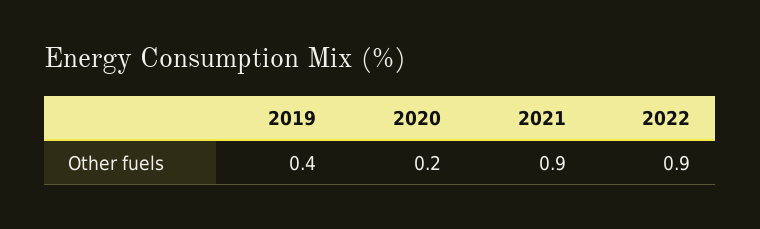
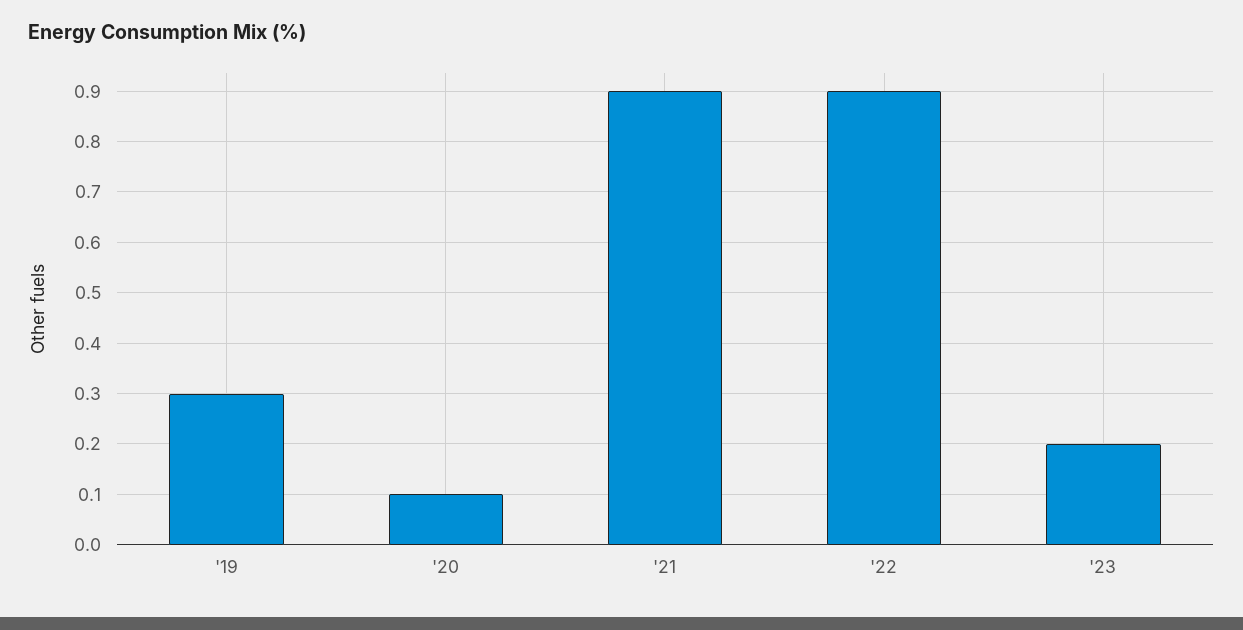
2019: 0.4 -> 0.3
2020: 0.2 -> 0.1
'23: none -> 0.2

